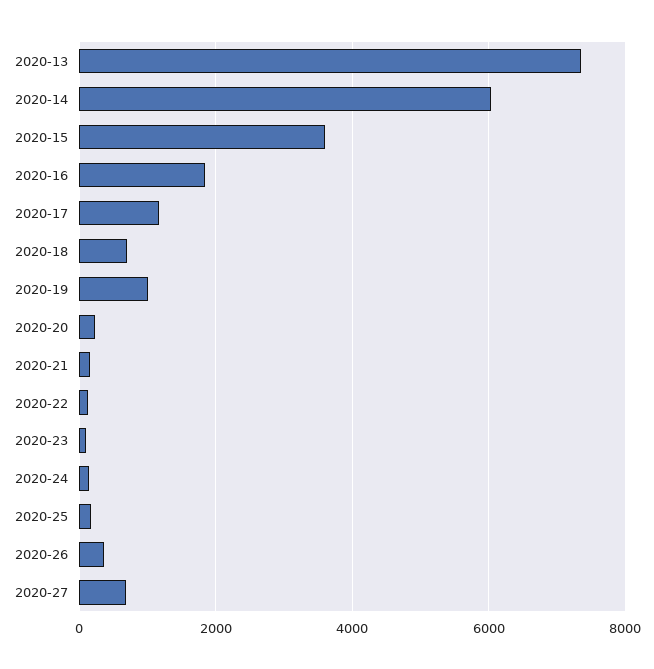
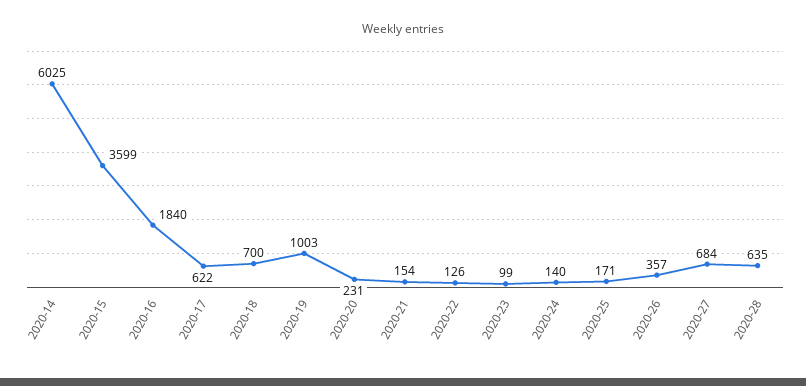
2020-13: 7400 -> none
2020-17: 1200 -> 622
2020-28: none -> 635

